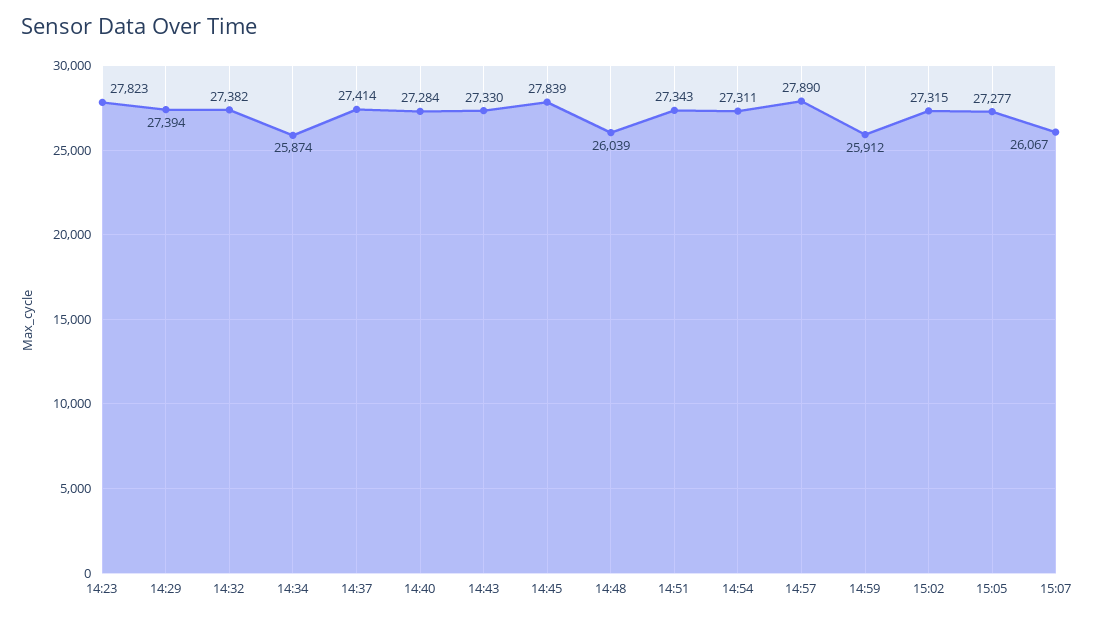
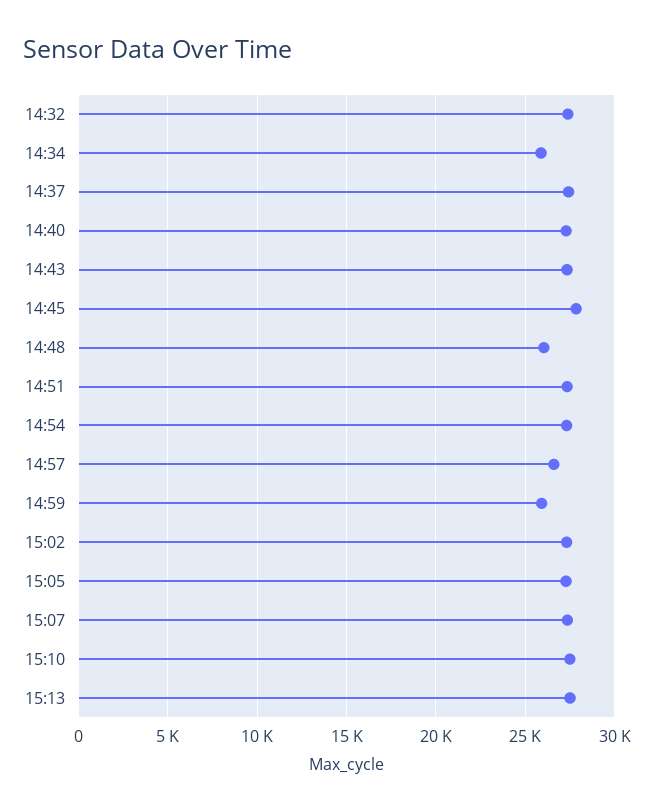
14:23: 27823 -> none
14:29: 27394 -> none
14:57: 27890 -> 26500
15:07: 26067 -> 27500
15:10: none -> 27500
15:13: none -> 27500

